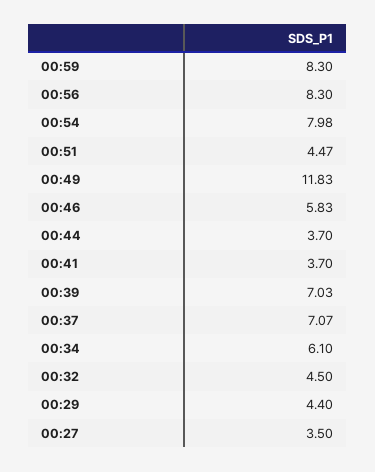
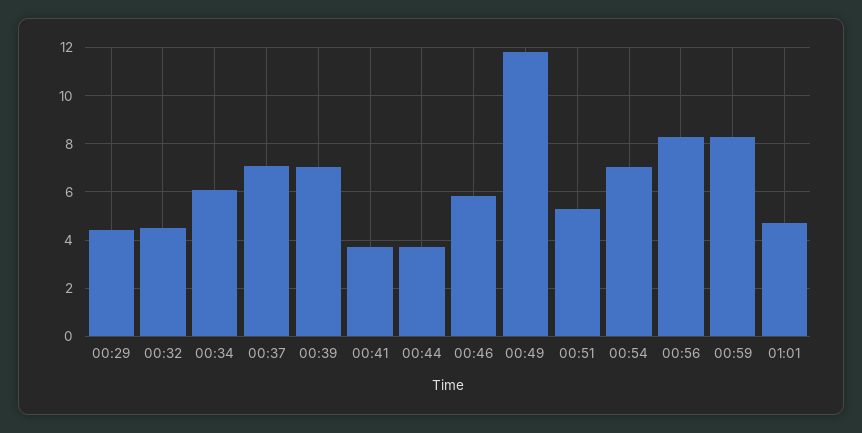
00:54: 7.98 -> 7
00:51: 4.47 -> 5.25
00:27: 3.5 -> none
01:01: none -> 4.75

